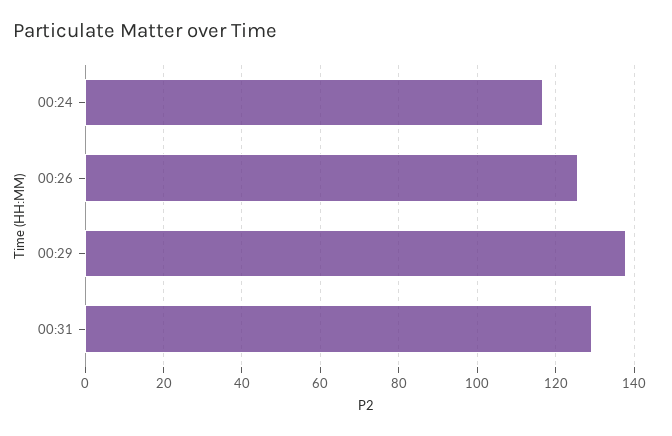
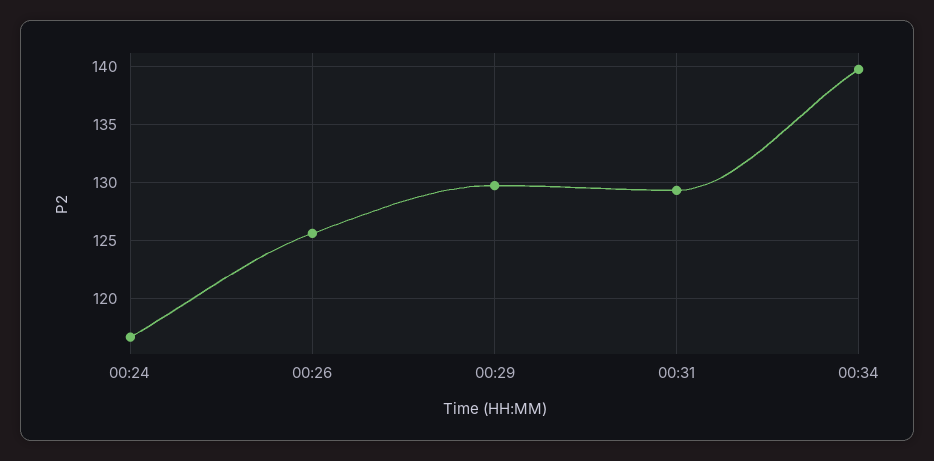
00:29: 138 -> 130
00:34: none -> 140

